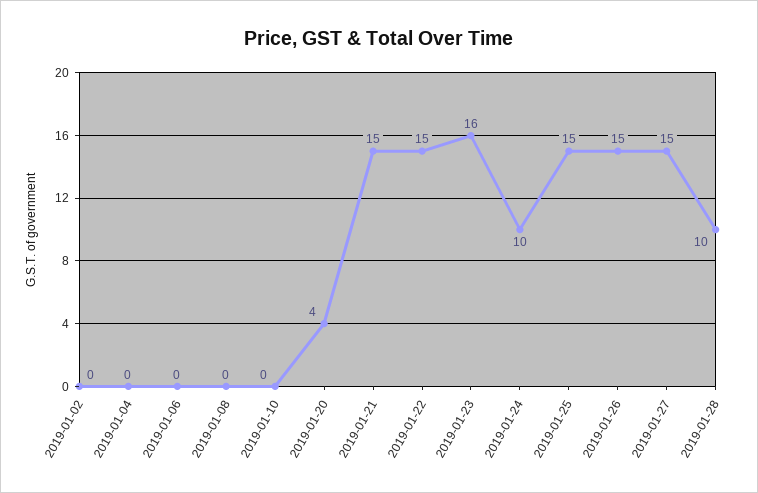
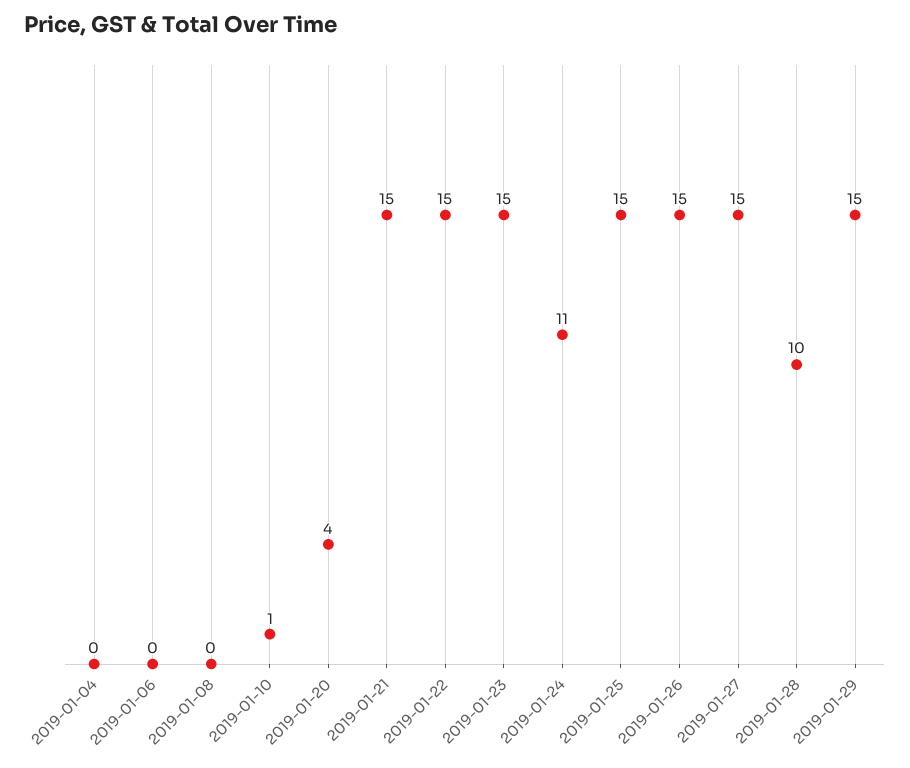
2019-01-02: 0 -> none
2019-01-10: 0 -> 1
2019-01-23: 16 -> 15
2019-01-24: 10 -> 11
2019-01-29: none -> 15

